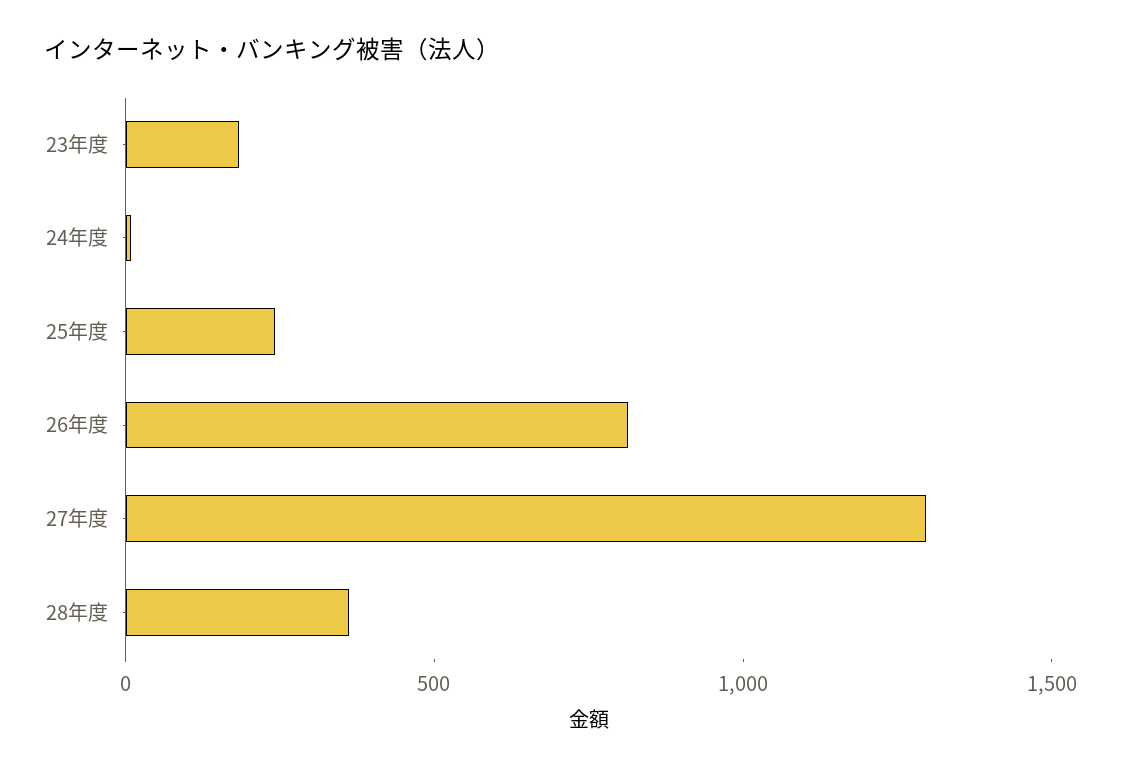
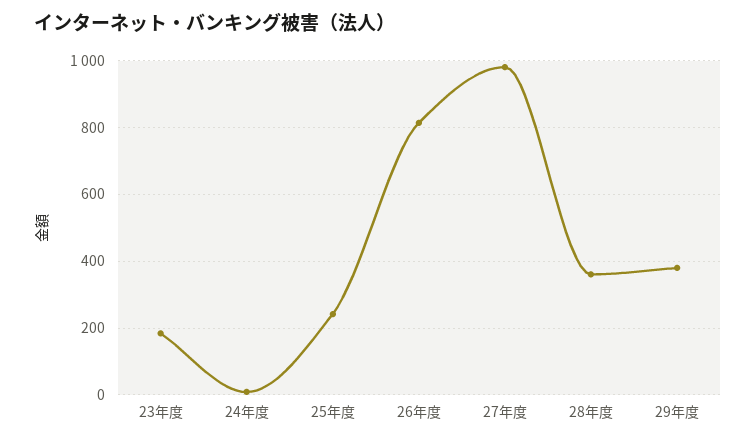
27年度: 1300 -> 980
29年度: none -> 380

